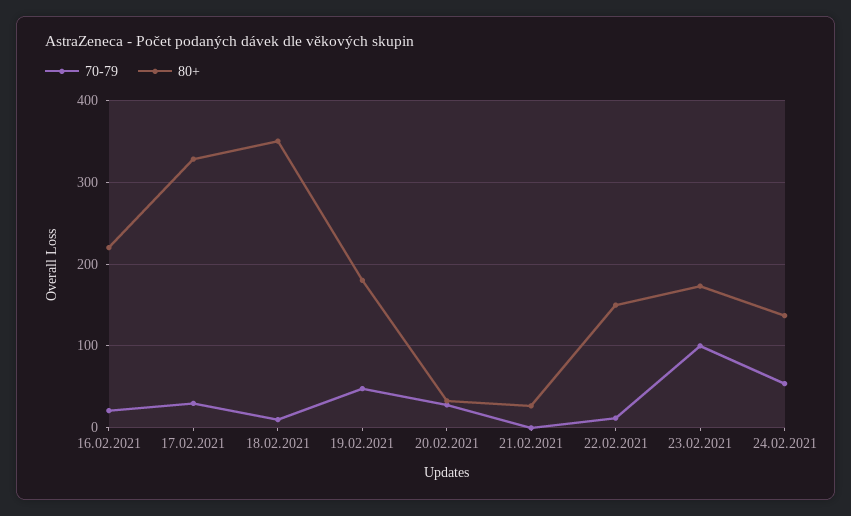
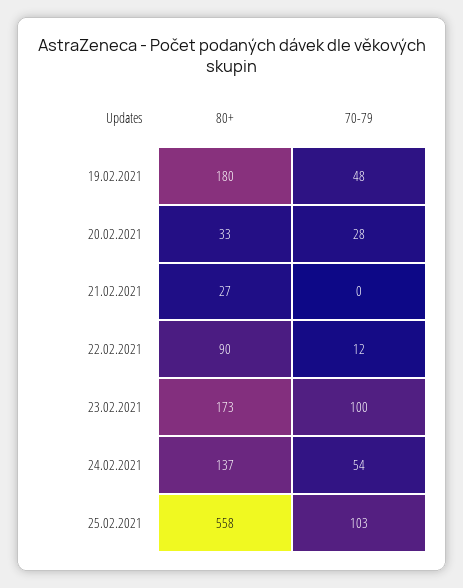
70-79, 16.02.2021: 20 -> none
80+, 16.02.2021: 220 -> none
70-79, 17.02.2021: 30 -> none
80+, 17.02.2021: 330 -> none
70-79, 18.02.2021: 10 -> none
80+, 18.02.2021: 350 -> none
80+, 22.02.2021: 150 -> 90
80+, 25.02.2021: none -> 558
70-79, 25.02.2021: none -> 103

